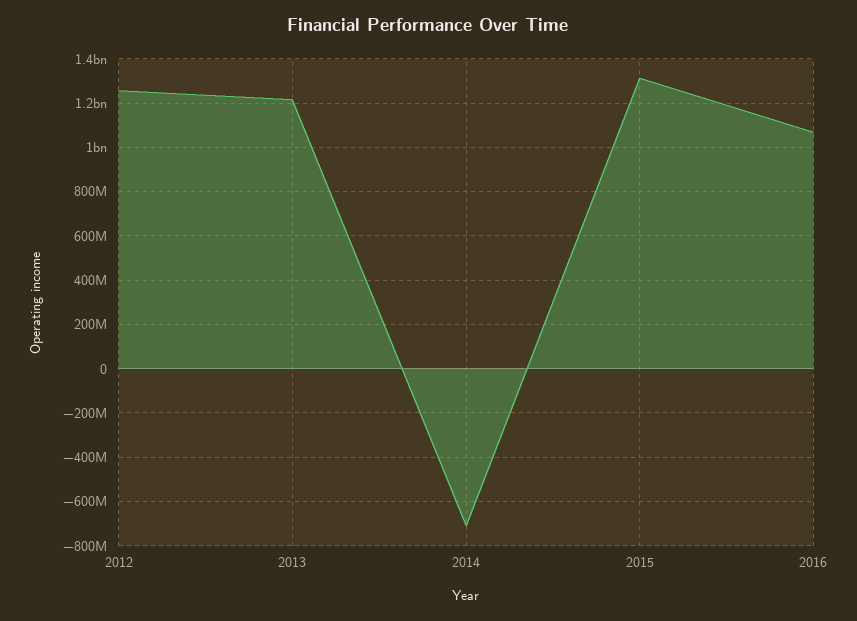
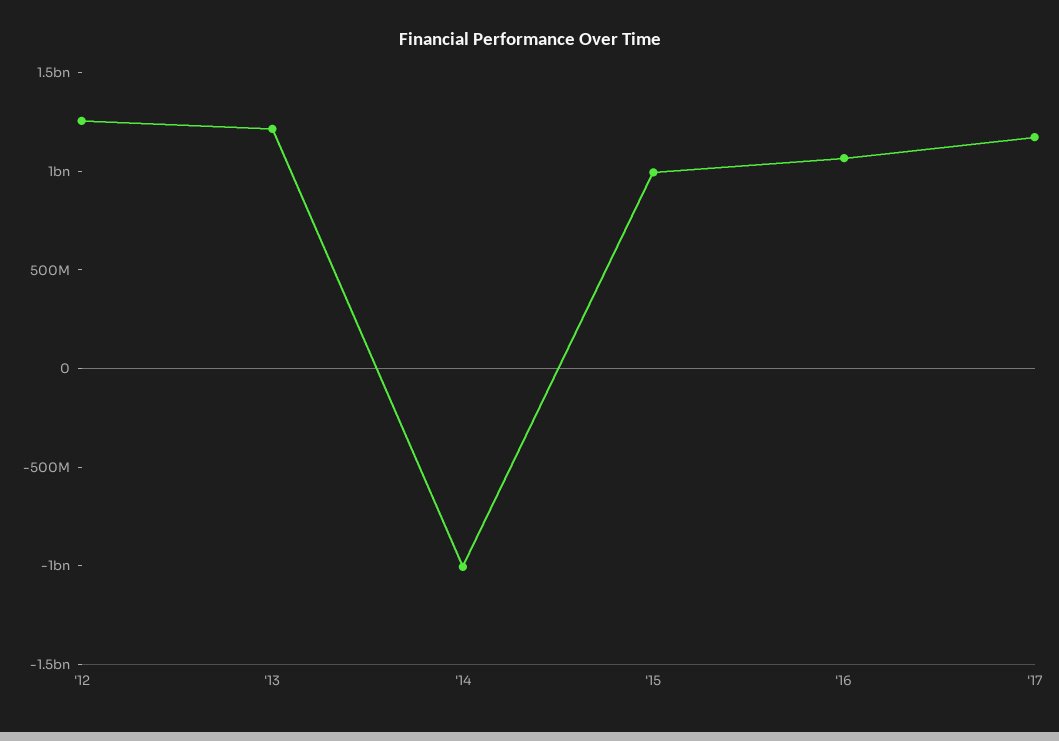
2014: -700000000 -> -1000000000
2015: 1300000000 -> 1000000000
'17: none -> 1200000000

